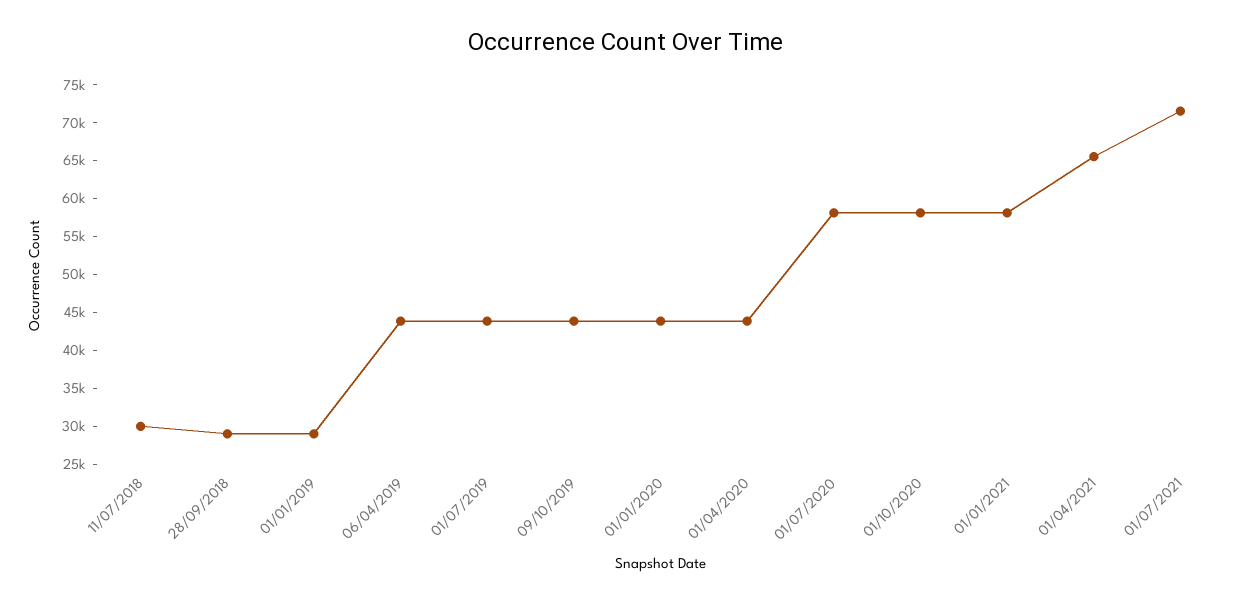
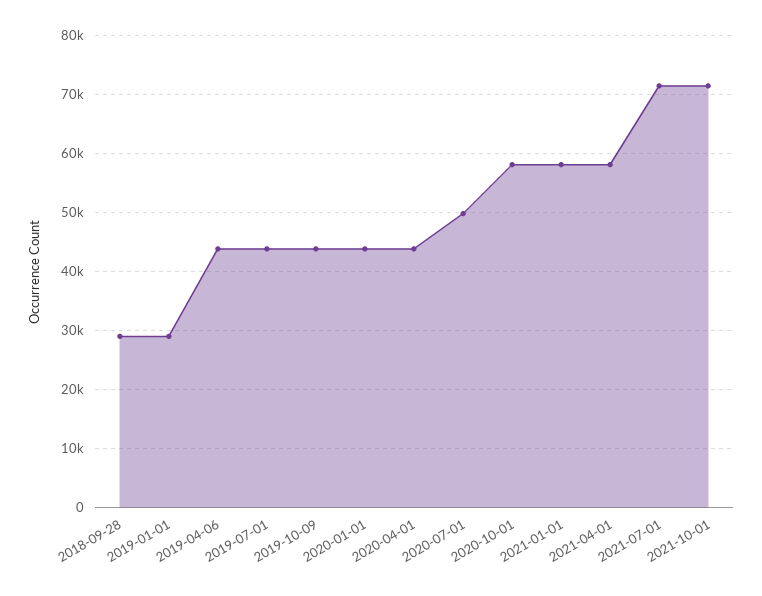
11/07/2018: 30000 -> none
01/07/2020: 57500 -> 50000
01/04/2021: 65000 -> 58000
2021-10-01: none -> 72000

